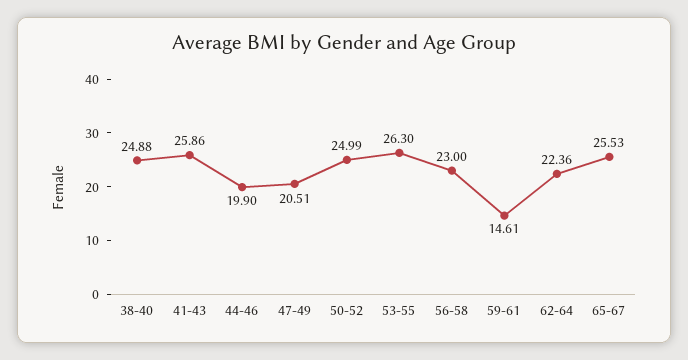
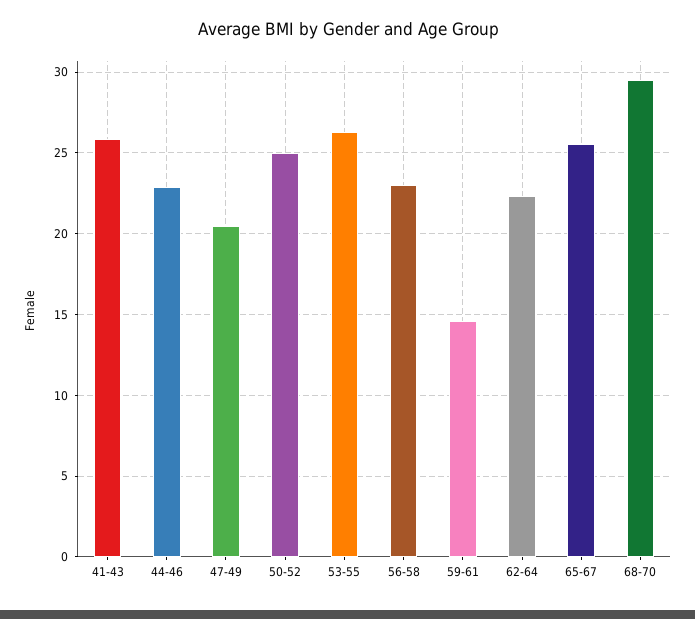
38-40: 24.88 -> none
44-46: 19.9 -> 23
68-70: none -> 29.5

